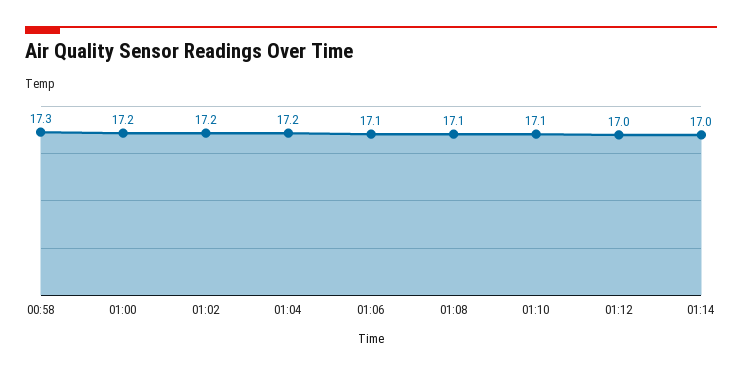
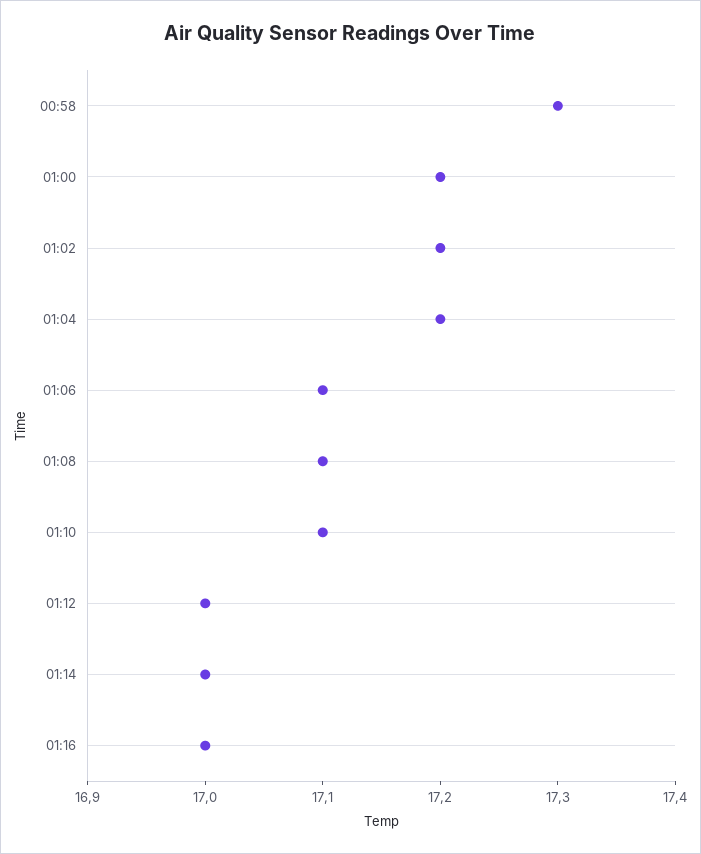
01:16: none -> 17

